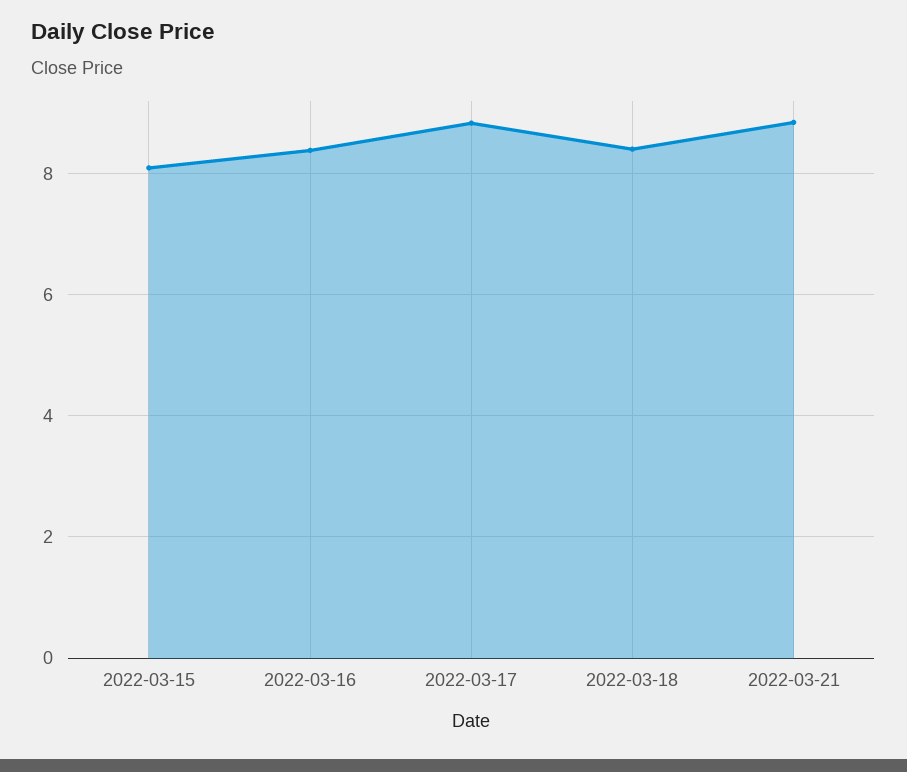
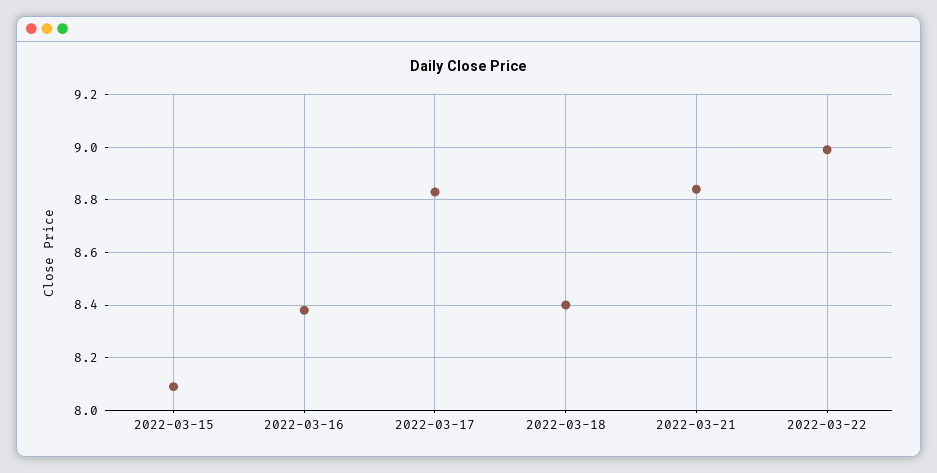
2022-03-22: none -> 9

